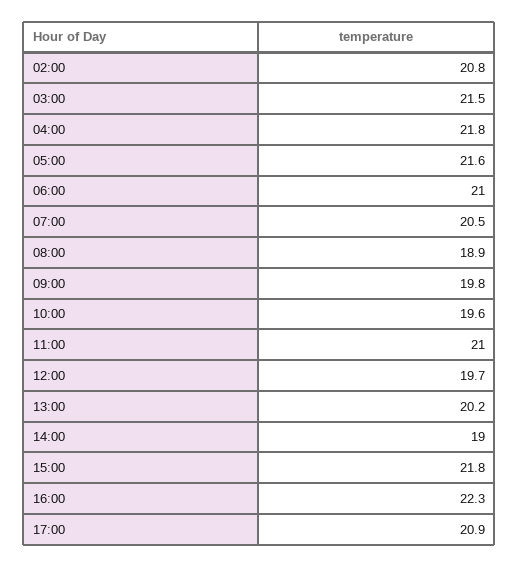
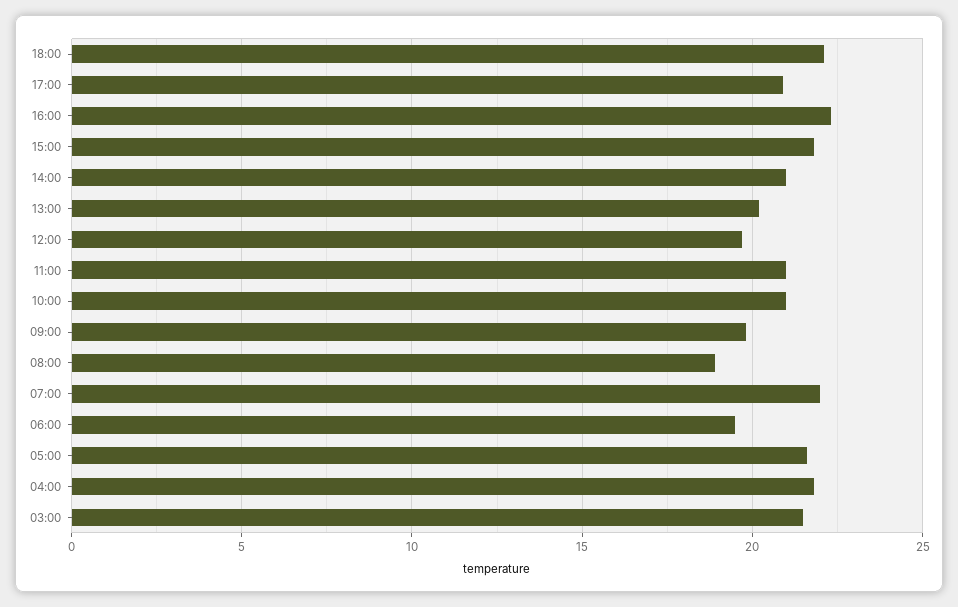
02:00: 20.8 -> none
06:00: 21 -> 19.5
07:00: 20.5 -> 22
10:00: 19.6 -> 21
14:00: 19 -> 21
18:00: none -> 22

